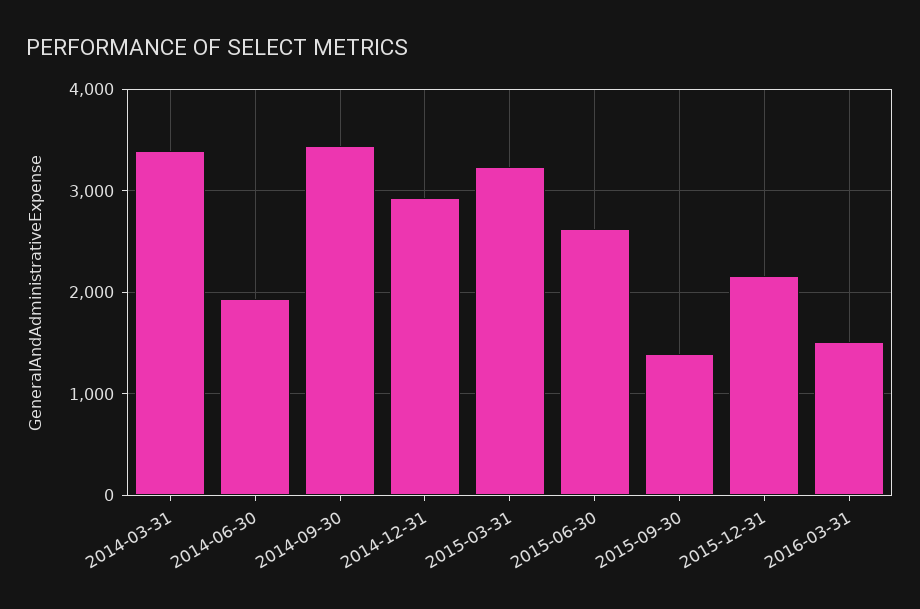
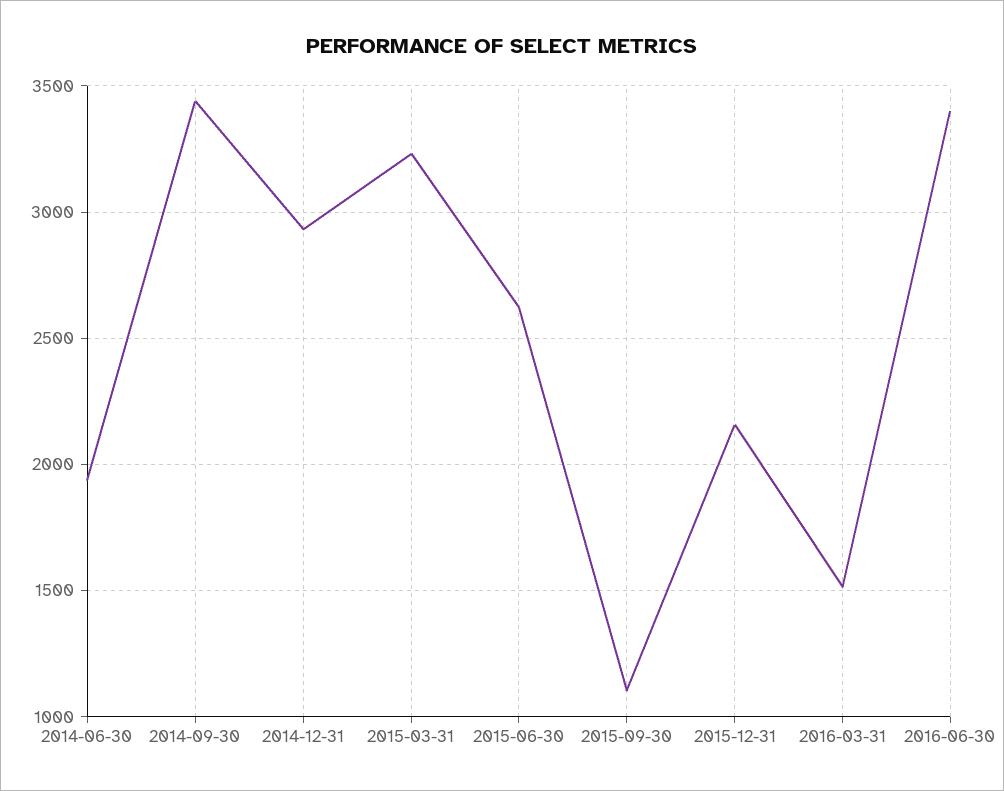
2014-03-31: 3400 -> none
2015-09-30: 1400 -> 1100
2016-06-30: none -> 3400

